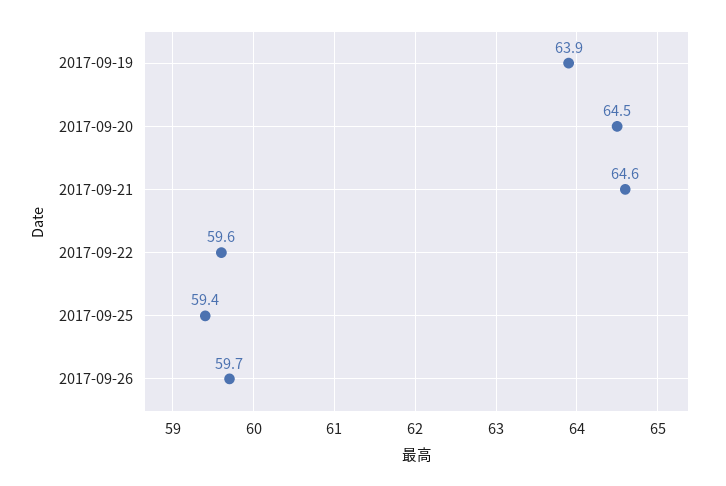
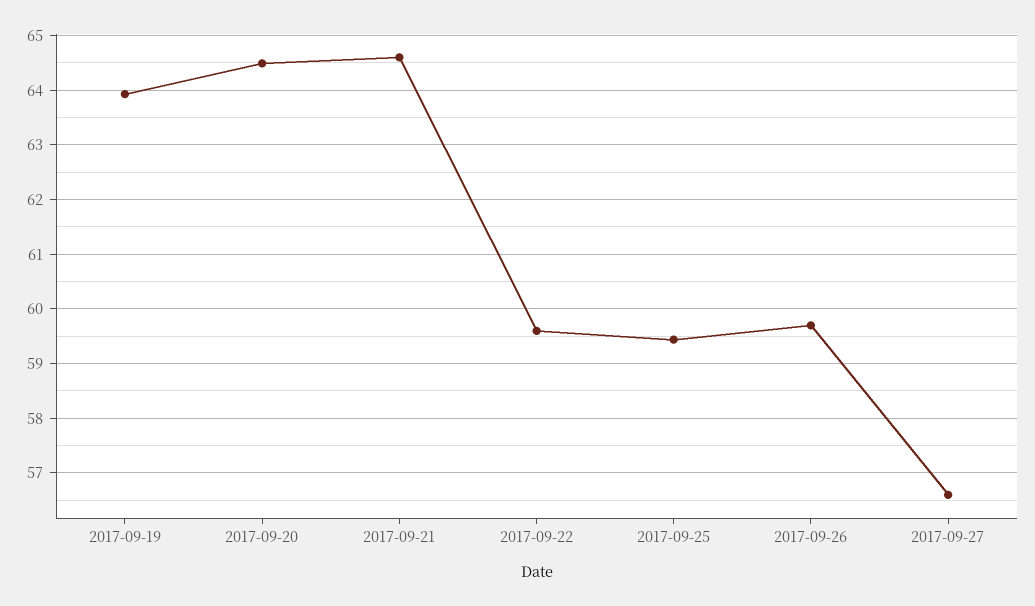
2017-09-27: none -> 56.6

